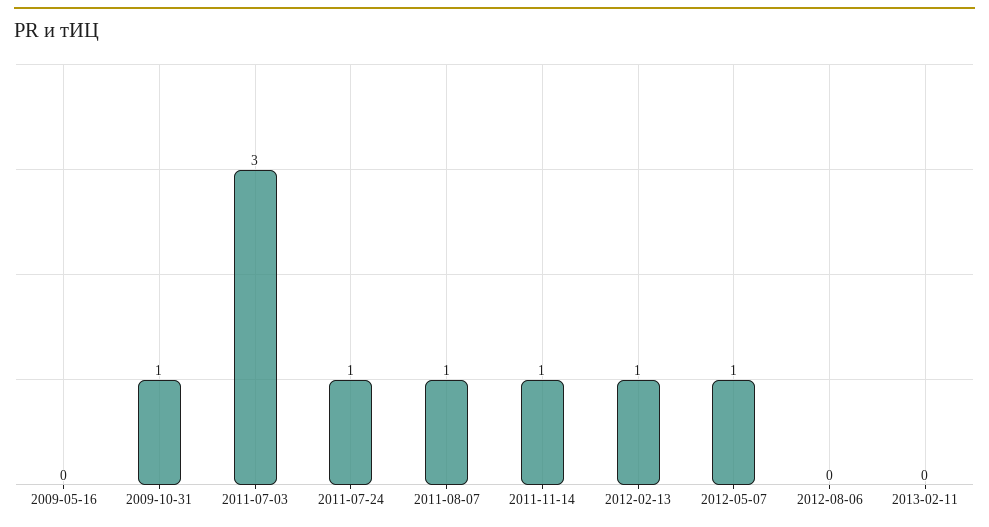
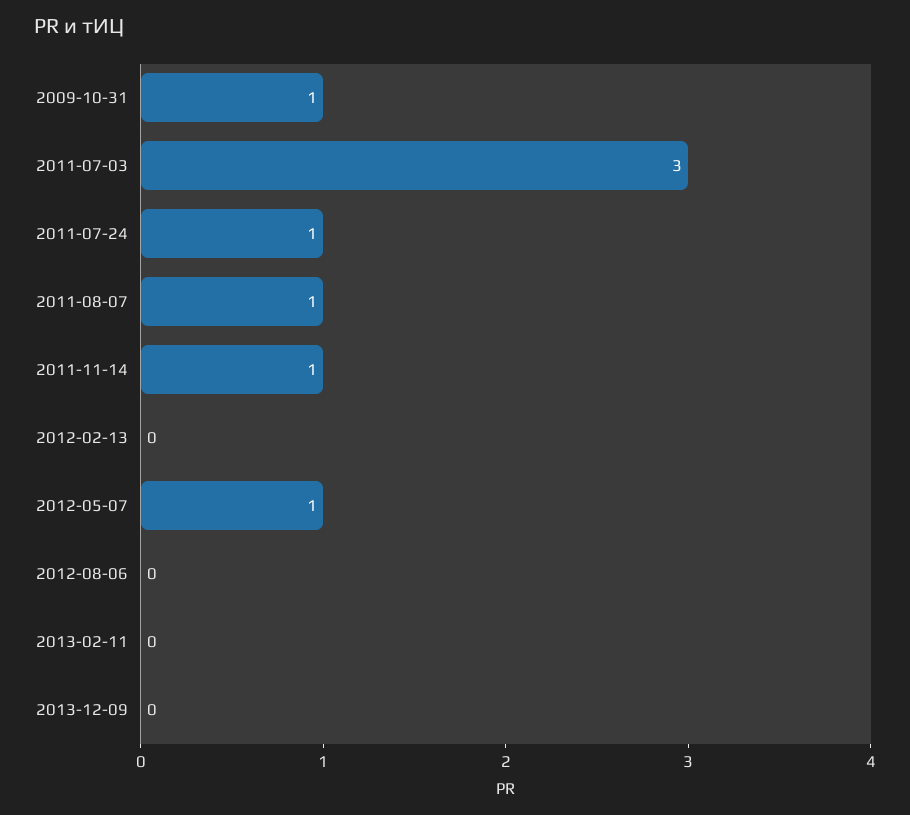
2009-05-16: 0 -> none
2012-02-13: 1 -> 0
2013-12-09: none -> 0

